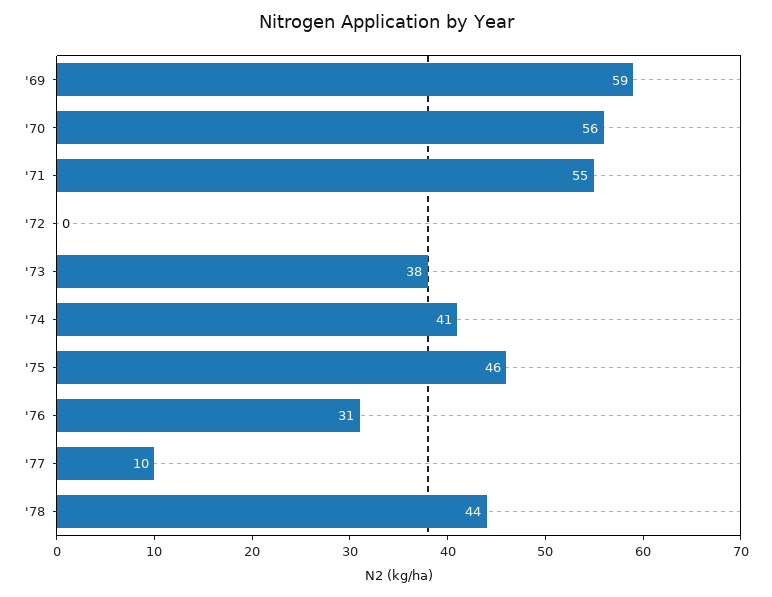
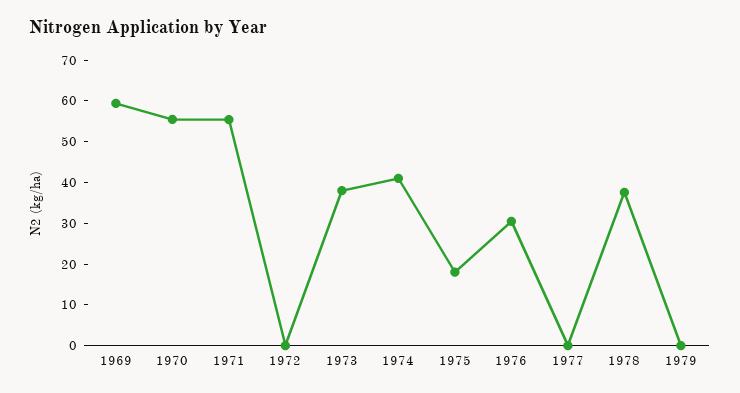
'75: 46 -> 18
'77: 10 -> 0
'78: 44 -> 38
1979: none -> 0

